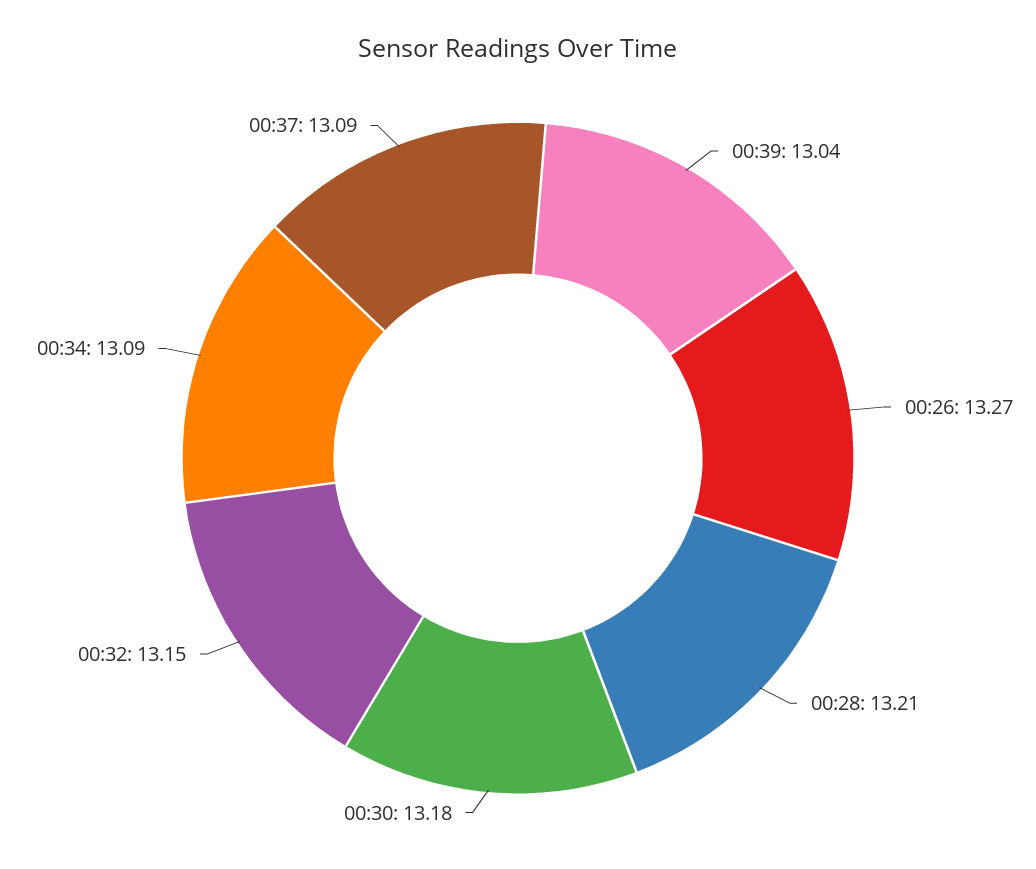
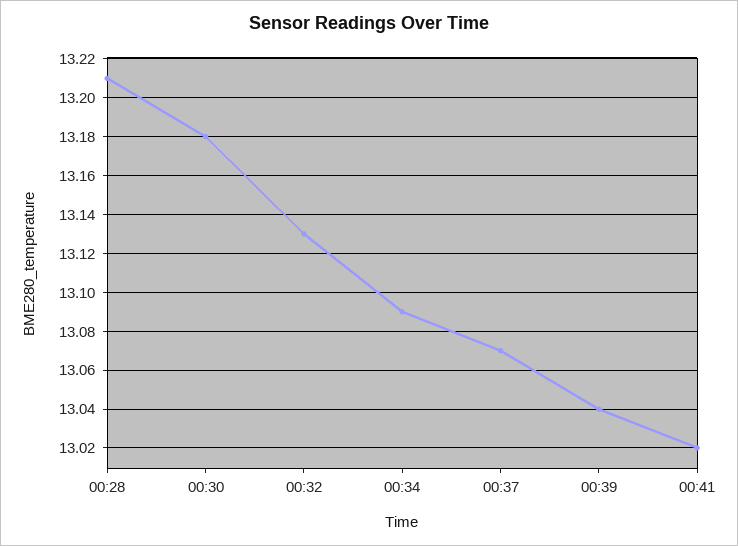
00:26: 13.27 -> none
00:32: 13.15 -> 13.13
00:37: 13.09 -> 13.07
00:41: none -> 13.02

